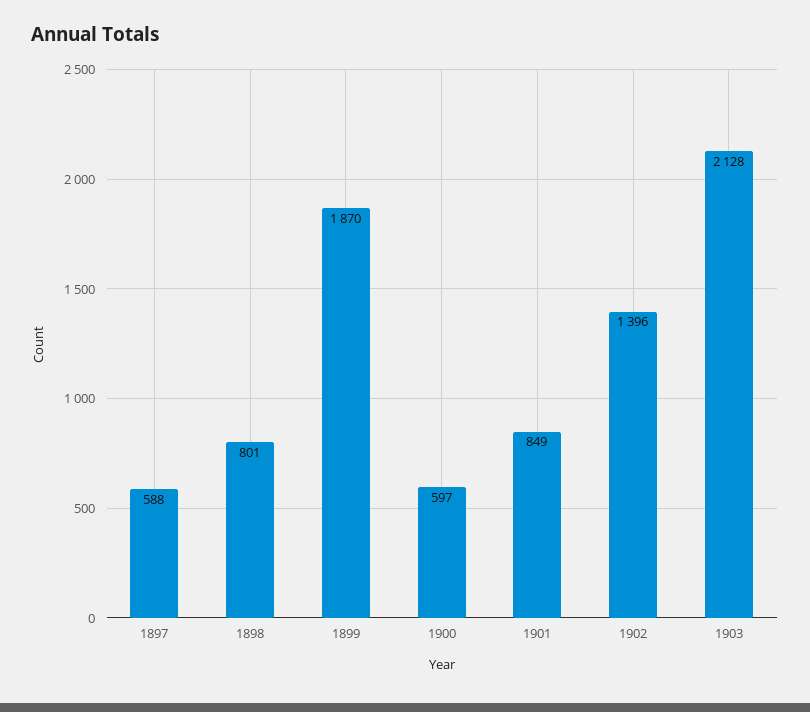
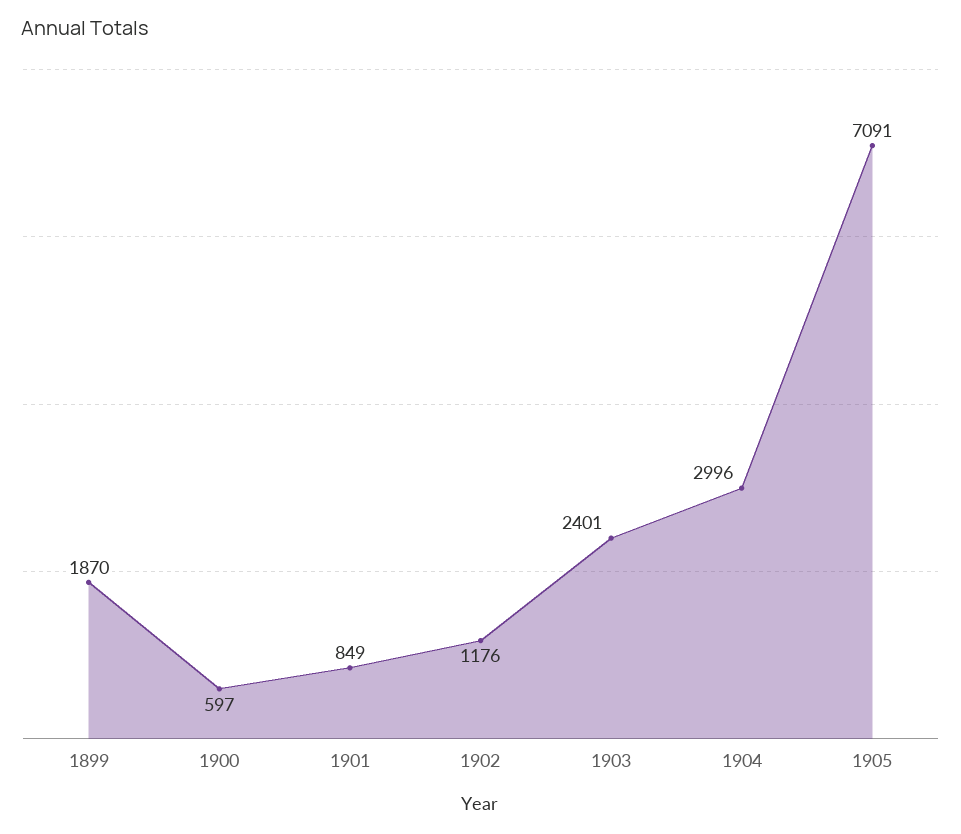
1897: 588 -> none
1898: 801 -> none
1902: 1396 -> 1176
1903: 2128 -> 2401
1904: none -> 2996
1905: none -> 7091

